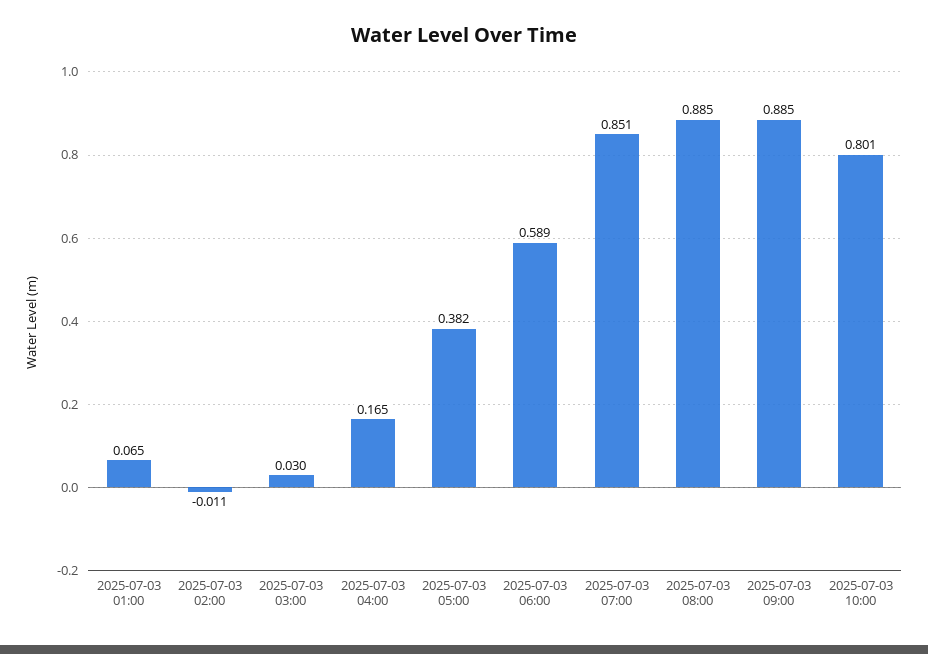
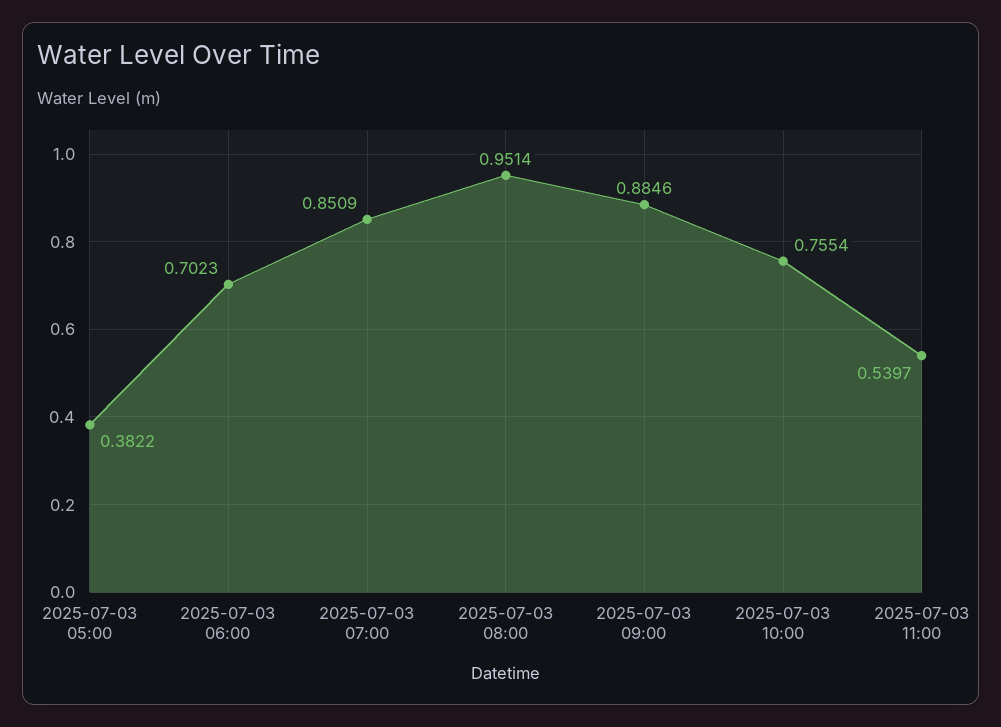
2025-07-03 01:00: 0.065 -> none
2025-07-03 02:00: -0.011 -> none
2025-07-03 03:00: 0.03 -> none
2025-07-03 04:00: 0.165 -> none
2025-07-03 06:00: 0.589 -> 0.7023
2025-07-03 08:00: 0.885 -> 0.9514
2025-07-03 10:00: 0.801 -> 0.7554
2025-07-03 11:00: none -> 0.5397

